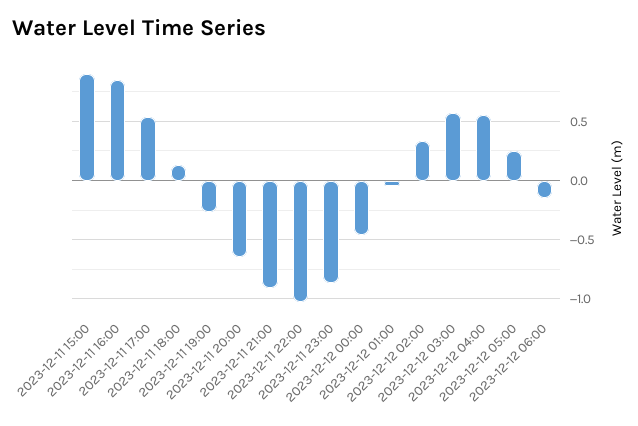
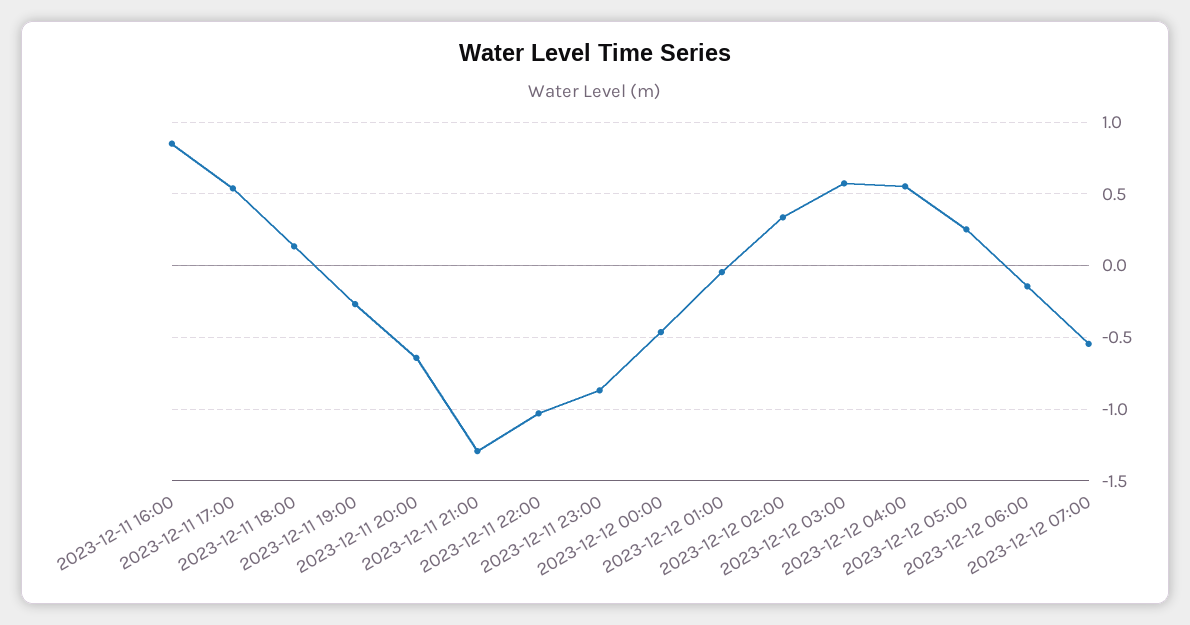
2023-12-11 15:00: 0.9 -> none
2023-12-11 21:00: -0.9 -> -1.3
2023-12-12 07:00: none -> -0.55

